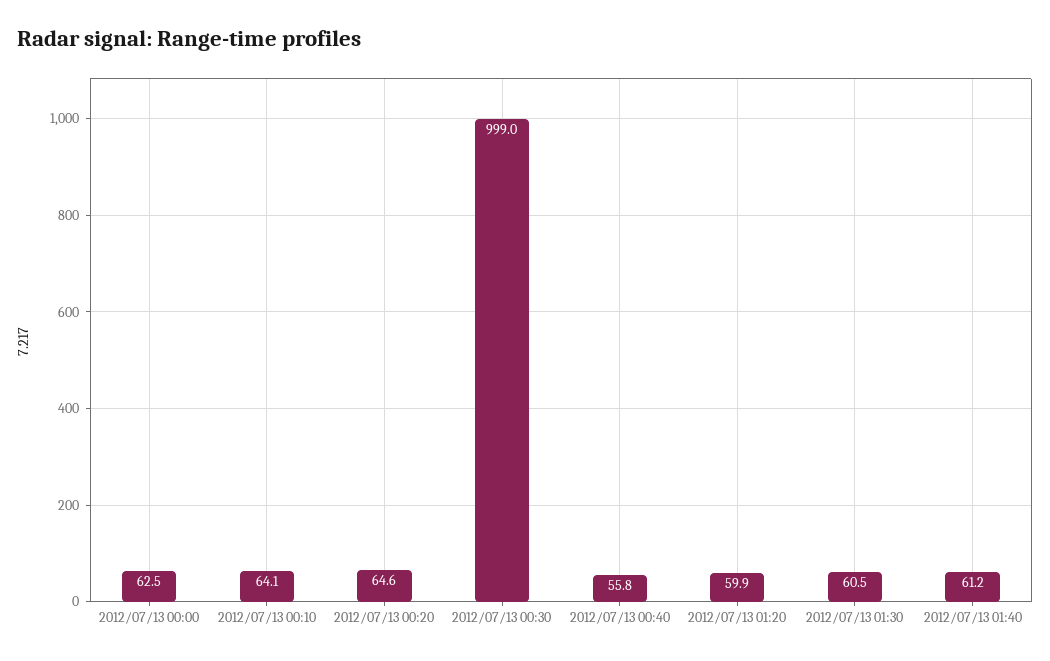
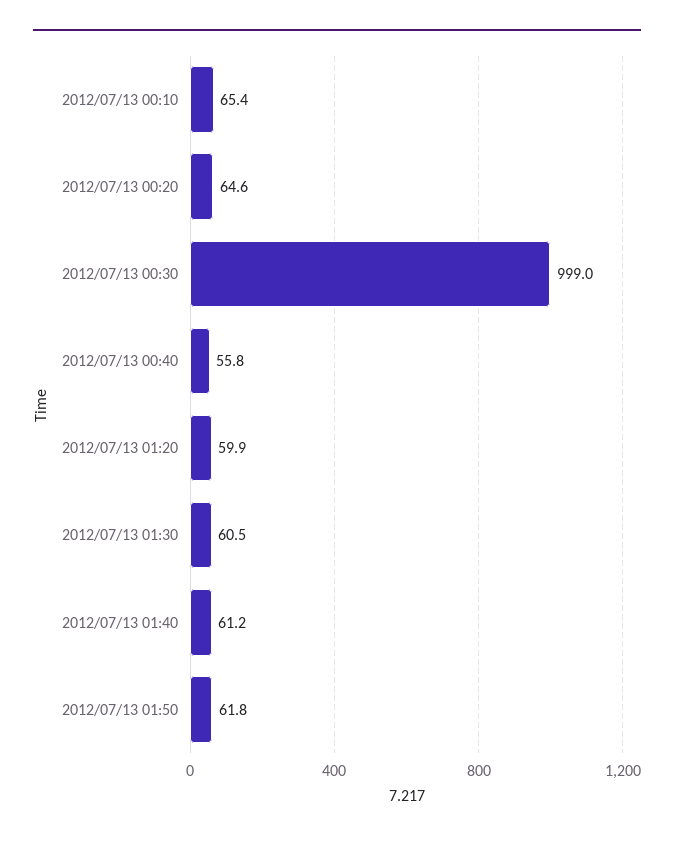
2012/07/13 00:00: 62.5 -> none
2012/07/13 00:10: 64.1 -> 65.4
2012/07/13 01:50: none -> 61.8

